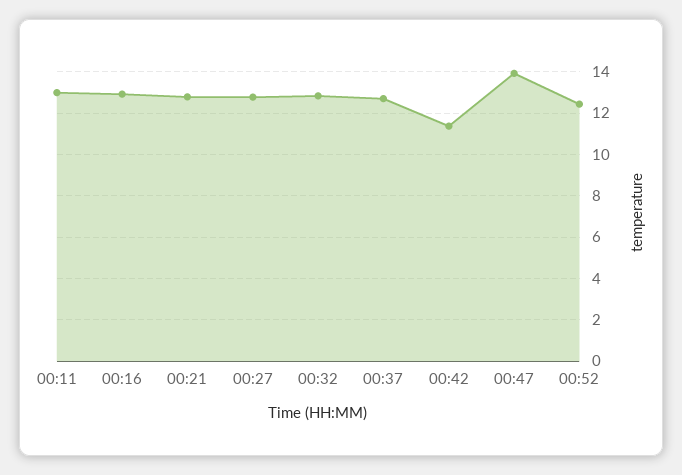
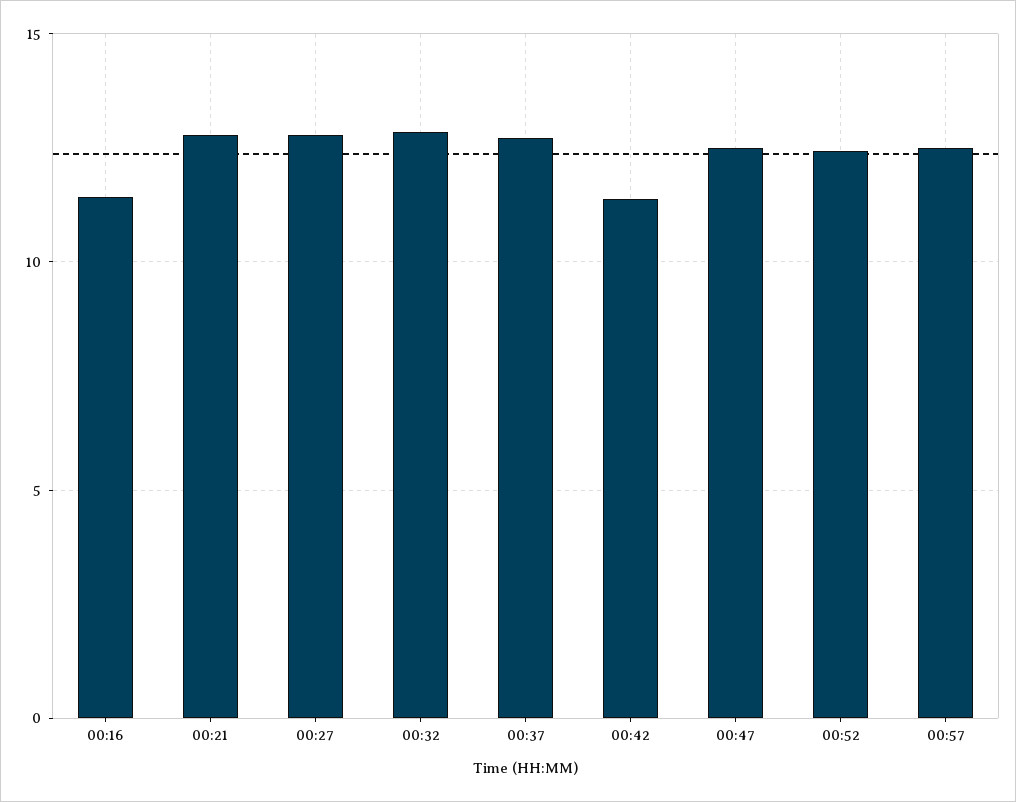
00:11: 13 -> none
00:16: 13 -> 11.5
00:47: 14 -> 12.5
00:57: none -> 12.5

